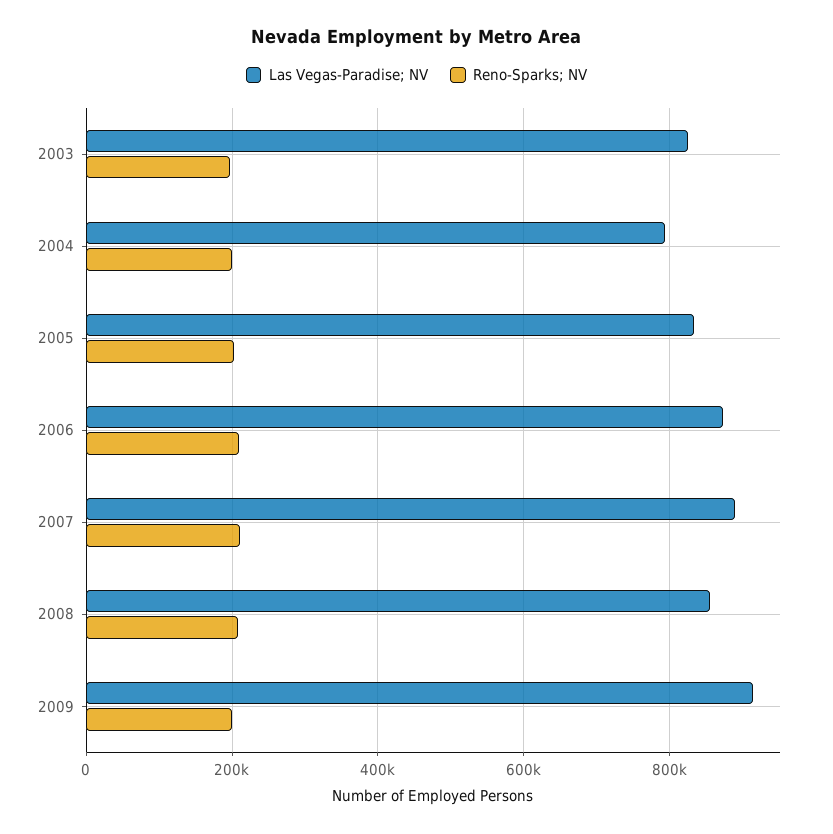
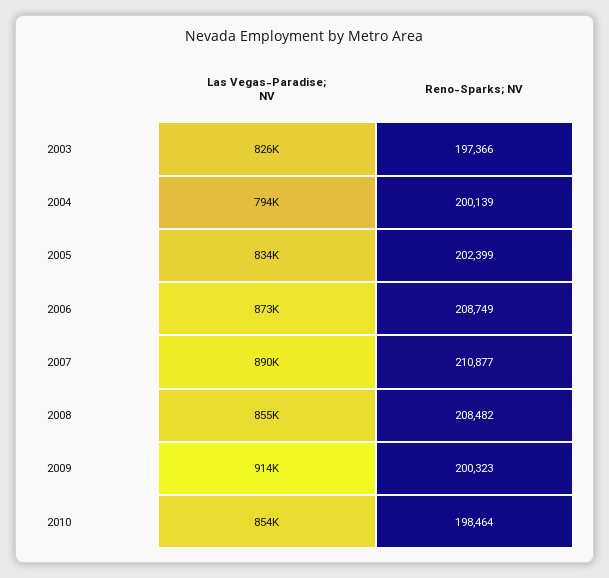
Las Vegas-Paradise; NV, 2010: none -> 854000
Reno-Sparks; NV, 2010: none -> 198464

